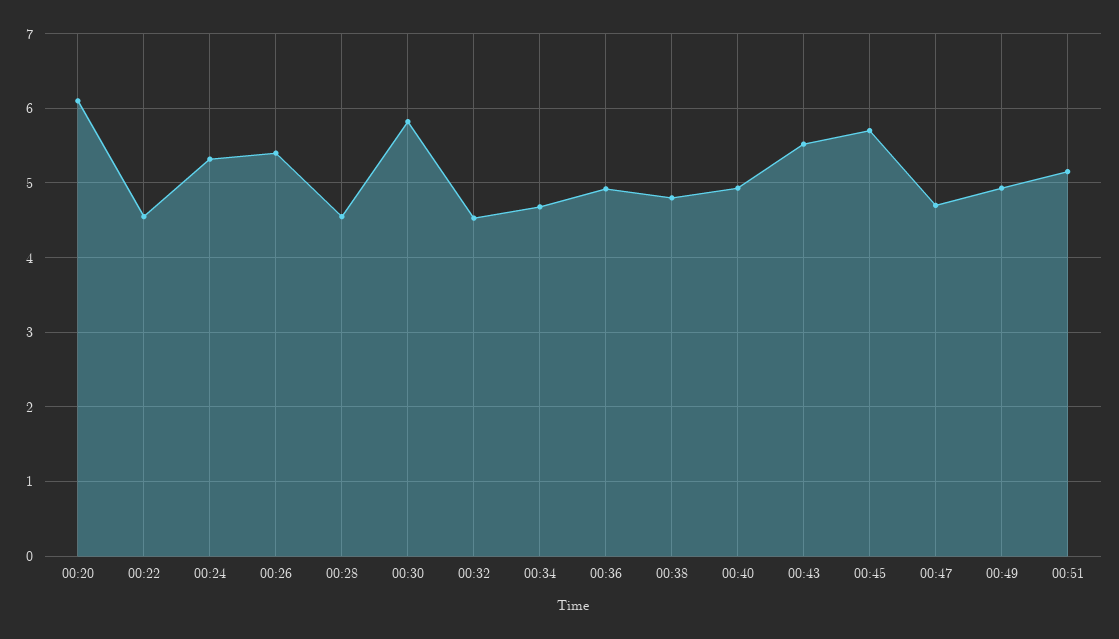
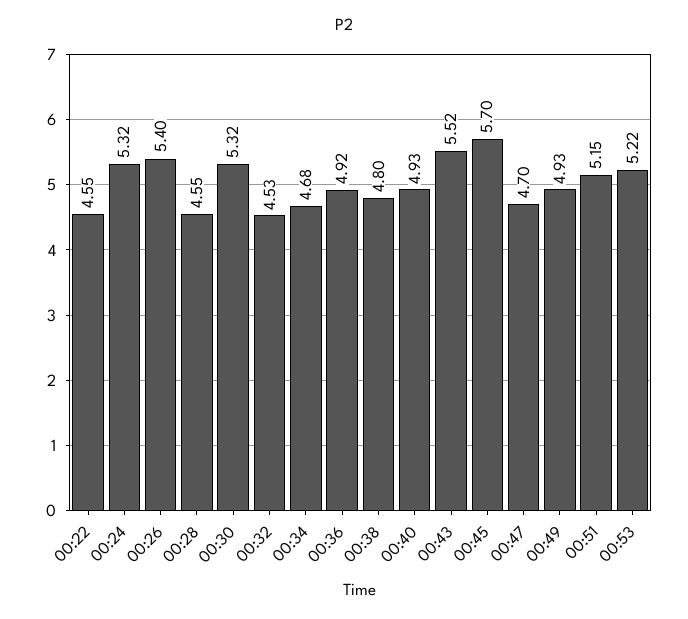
00:20: 6.1 -> none
00:30: 5.8 -> 5.32
00:53: none -> 5.22

